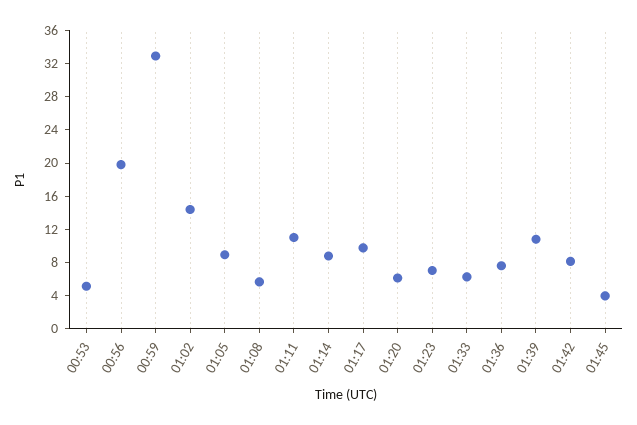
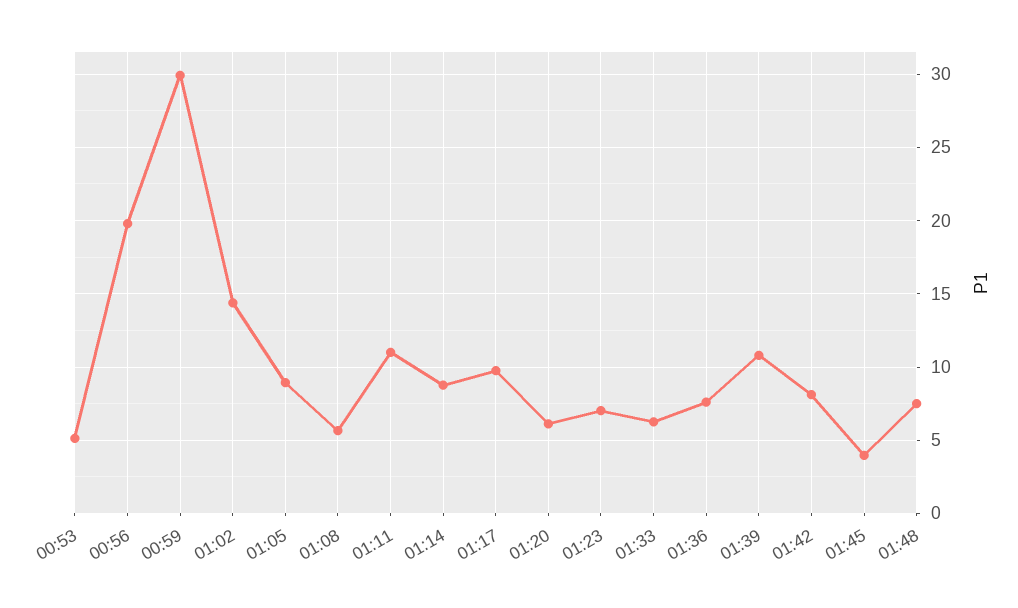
00:59: 33 -> 30
01:48: none -> 7.5

